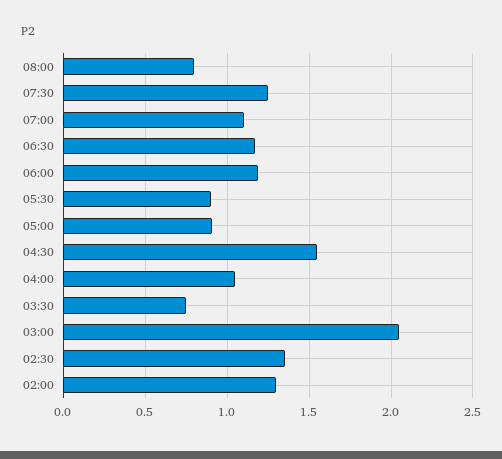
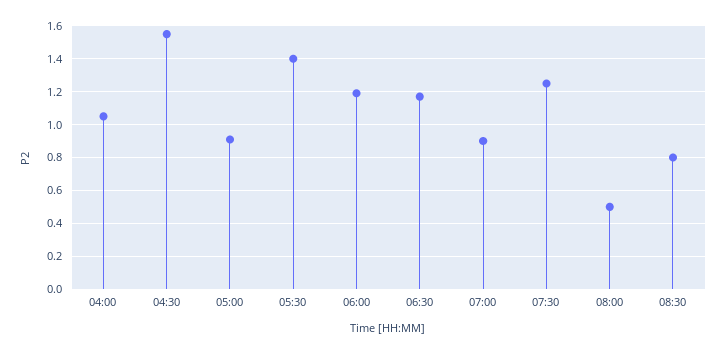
08:00: 0.8 -> 0.5
07:00: 1.1 -> 0.9
05:30: 0.9 -> 1.4
03:30: 0.75 -> none
03:00: 2.05 -> none
02:30: 1.35 -> none
02:00: 1.3 -> none
08:30: none -> 0.8

